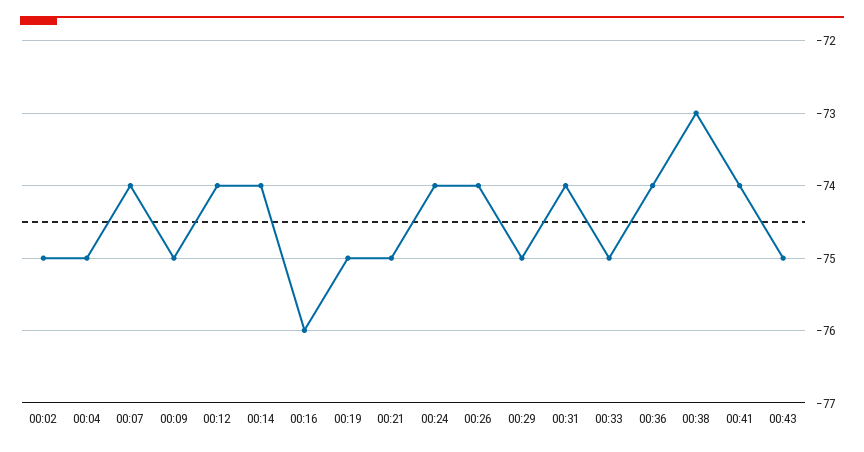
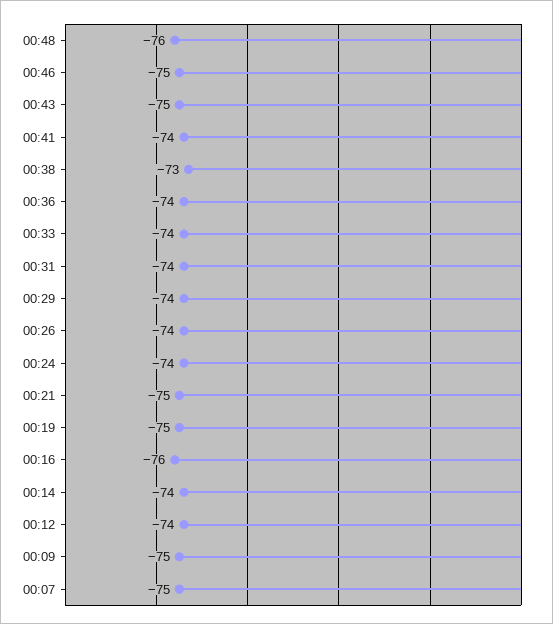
00:02: -75 -> none
00:04: -75 -> none
00:07: -74 -> -75
00:29: -75 -> -74
00:33: -75 -> -74
00:48: none -> -76
00:46: none -> -75

